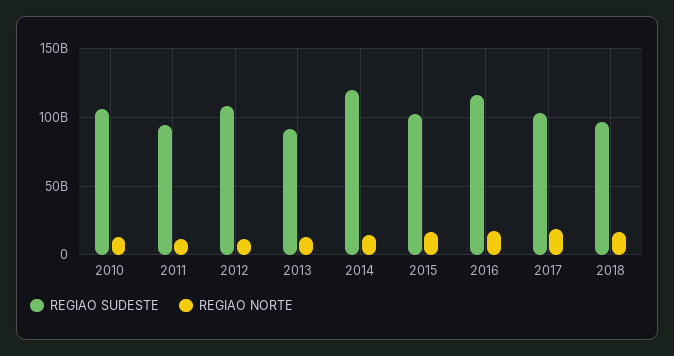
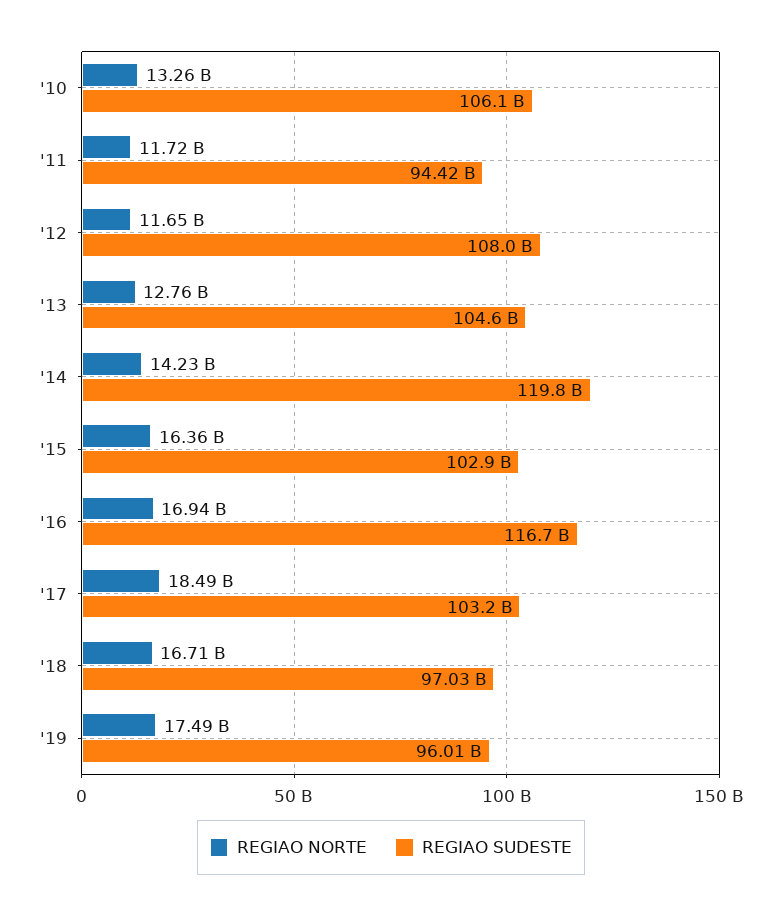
REGIAO SUDESTE, 2013: 90000000000 -> 104600000000
REGIAO NORTE, '19: none -> 17490000000
REGIAO SUDESTE, '19: none -> 96010000000

